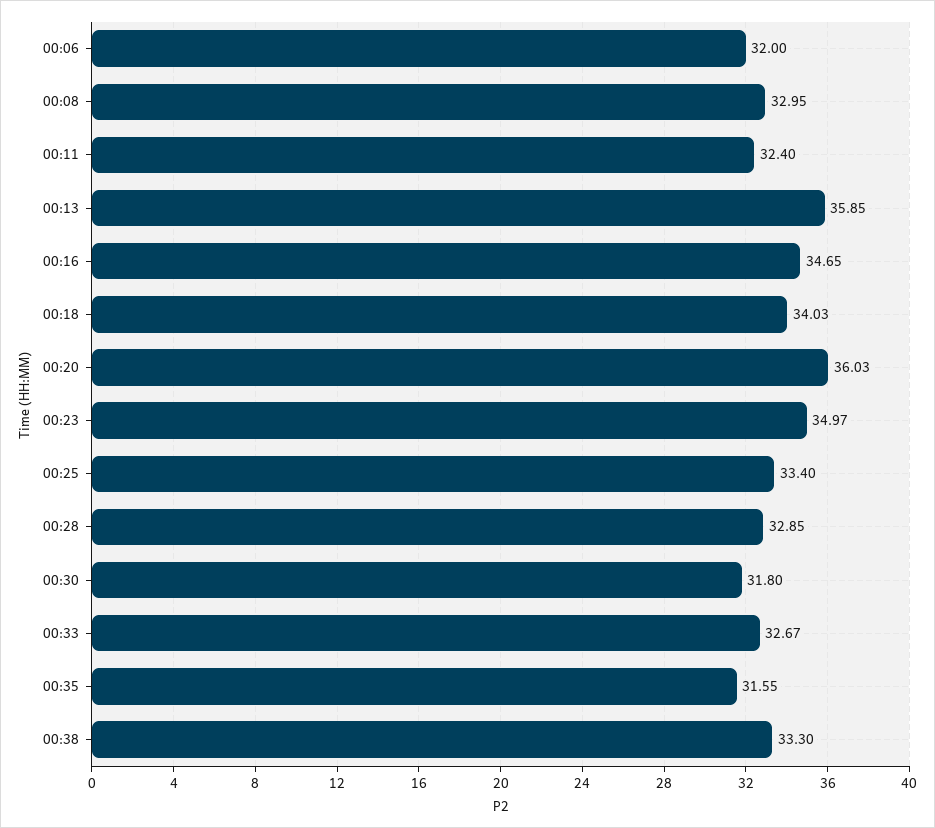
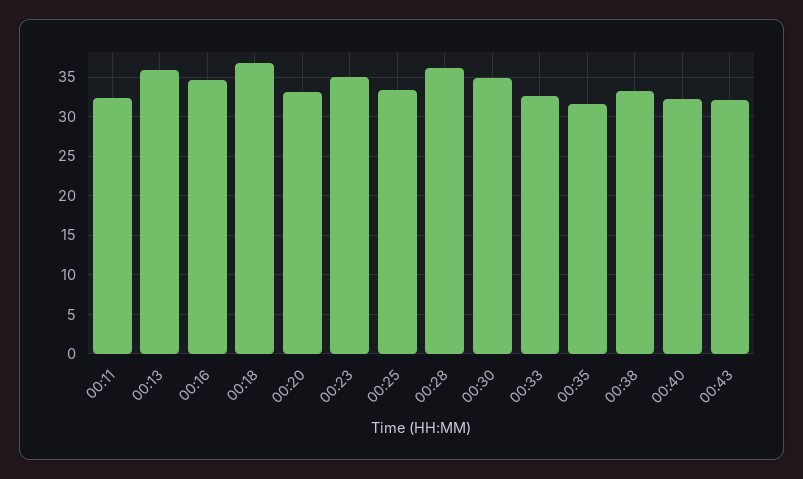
00:06: 32 -> none
00:08: 32.95 -> none
00:18: 34.03 -> 37
00:20: 36.03 -> 33
00:28: 32.85 -> 36
00:30: 31.8 -> 35
00:40: none -> 32
00:43: none -> 32

